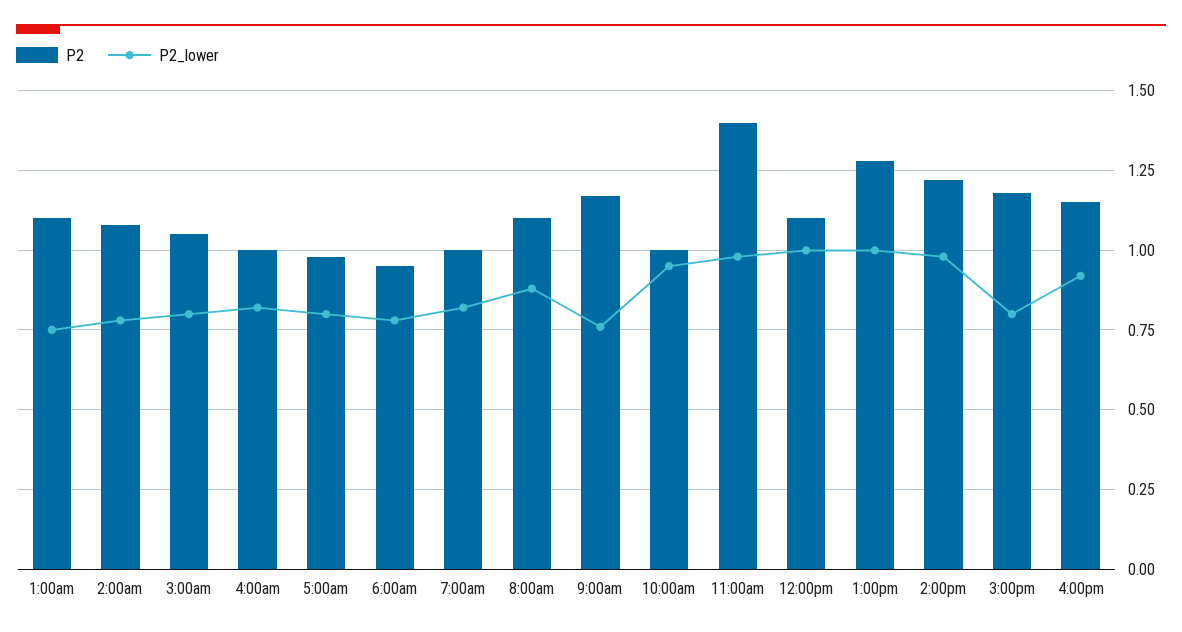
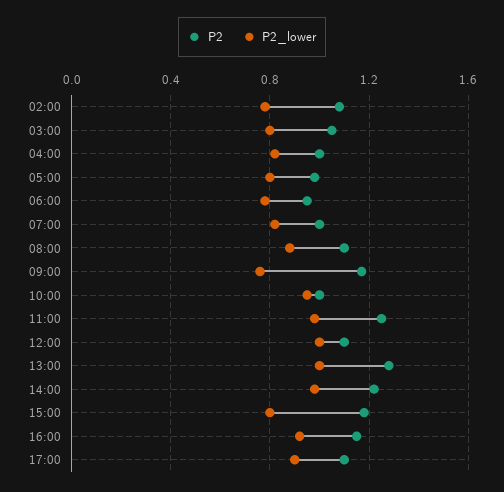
P2, 1:00am: 1.1 -> none
P2_lower, 1:00am: 0.75 -> none
P2, 11:00am: 1.4 -> 1.25
P2, 17:00: none -> 1.1
P2_lower, 17:00: none -> 0.9

